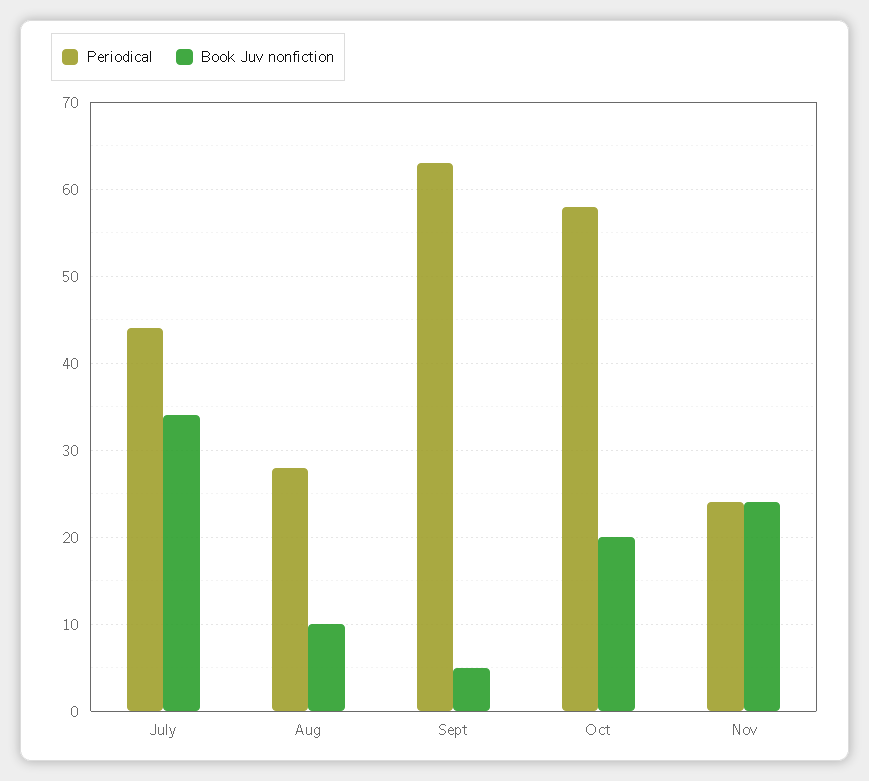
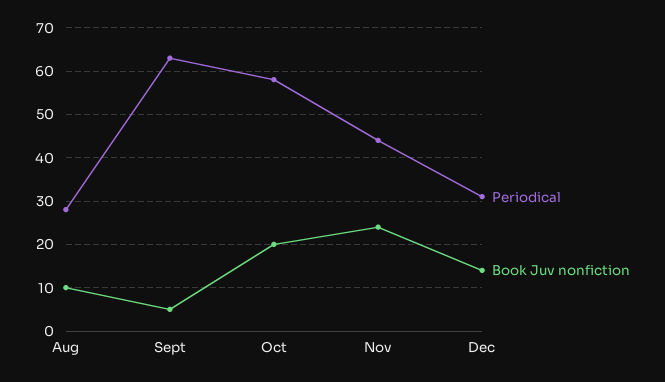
Periodical, July: 44 -> none
Book Juv nonfiction, July: 34 -> none
Periodical, Nov: 24 -> 45
Periodical, Dec: none -> 30
Book Juv nonfiction, Dec: none -> 15

